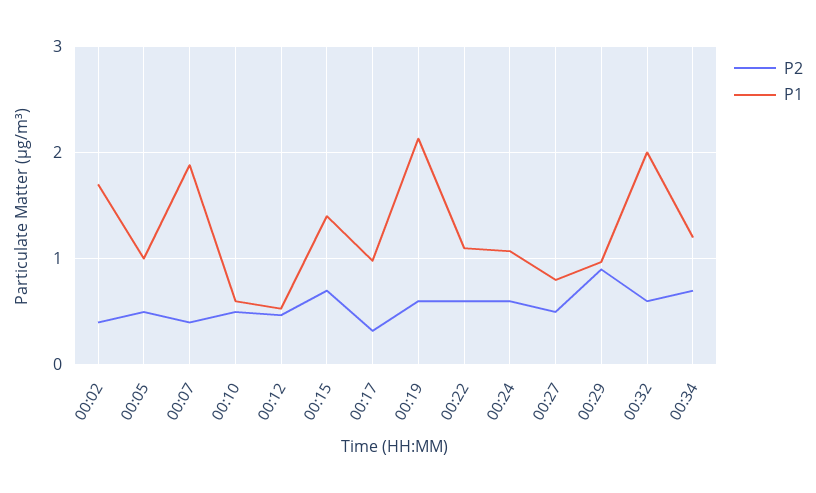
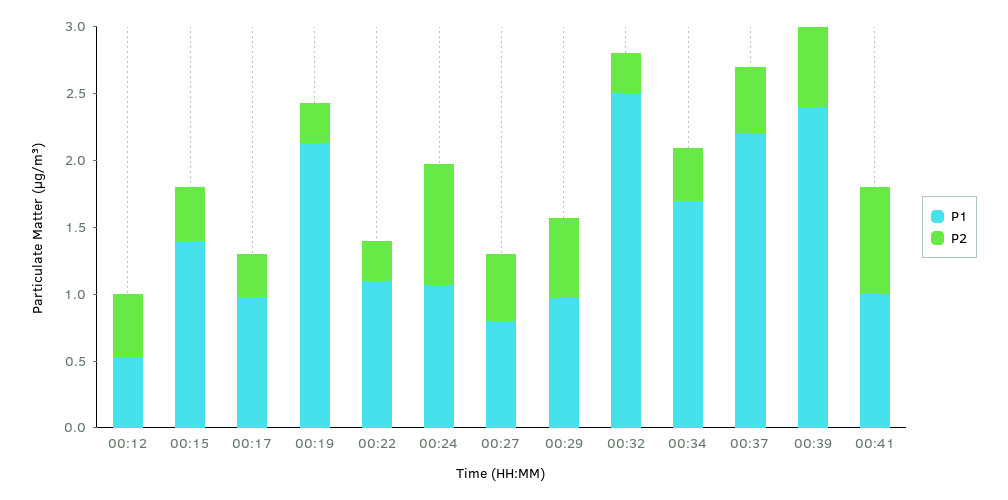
P2, 00:02: 0.4 -> none
P1, 00:02: 1.7 -> none
P2, 00:05: 0.5 -> none
P1, 00:05: 1 -> none
P2, 00:07: 0.4 -> none
P1, 00:07: 1.9 -> none
P2, 00:10: 0.5 -> none
P1, 00:10: 0.6 -> none
P2, 00:15: 0.7 -> 0.4
P2, 00:19: 0.6 -> 0.3
P2, 00:22: 0.6 -> 0.3
P2, 00:24: 0.6 -> 0.9
P2, 00:29: 0.9 -> 0.6
P2, 00:32: 0.6 -> 0.3
P1, 00:32: 2 -> 2.5
P2, 00:34: 0.7 -> 0.4
P1, 00:34: 1.2 -> 1.7
P1, 00:37: none -> 2.2
P2, 00:37: none -> 0.5
P1, 00:39: none -> 2.4
P2, 00:39: none -> 0.6
P1, 00:41: none -> 1
P2, 00:41: none -> 0.8

